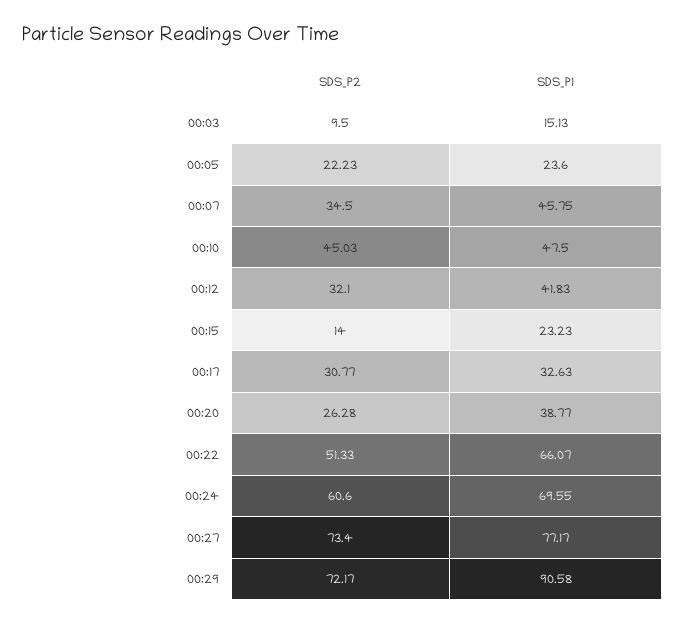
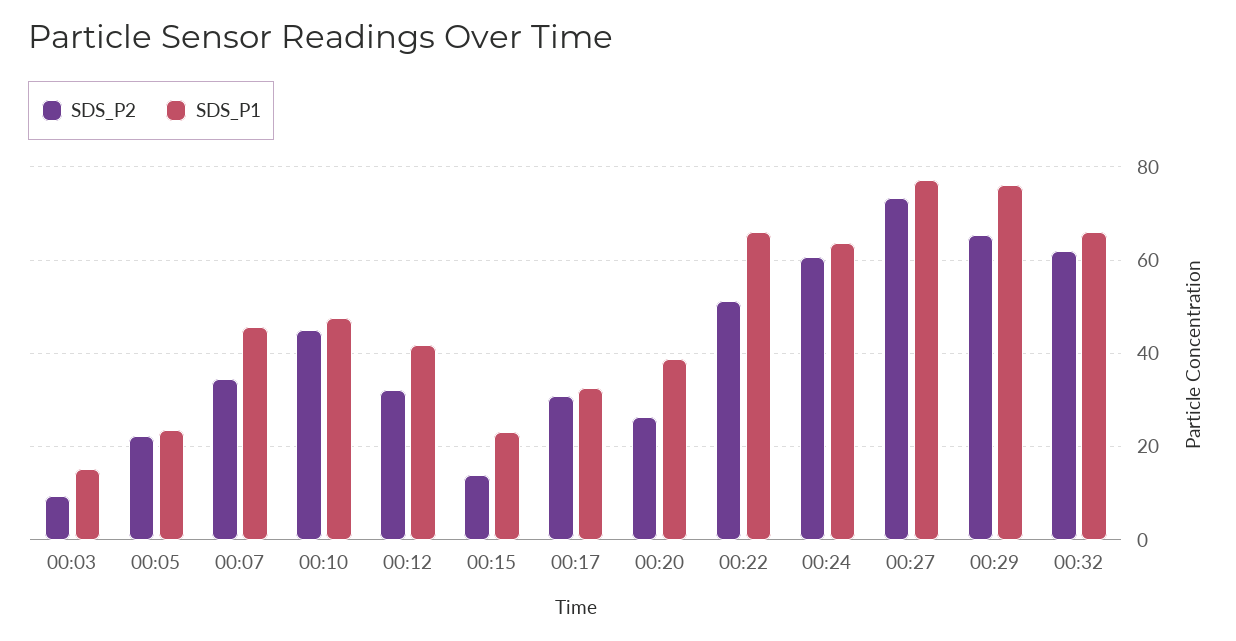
SDS_P1, 00:24: 69.55 -> 64
SDS_P2, 00:29: 72.17 -> 66
SDS_P1, 00:29: 90.58 -> 76
SDS_P2, 00:32: none -> 62
SDS_P1, 00:32: none -> 66

